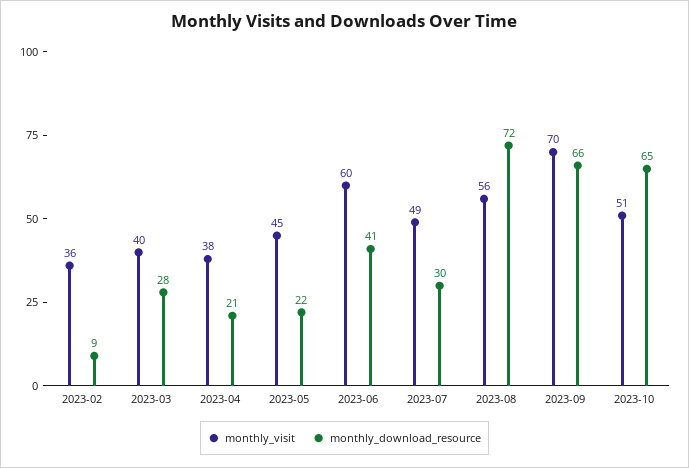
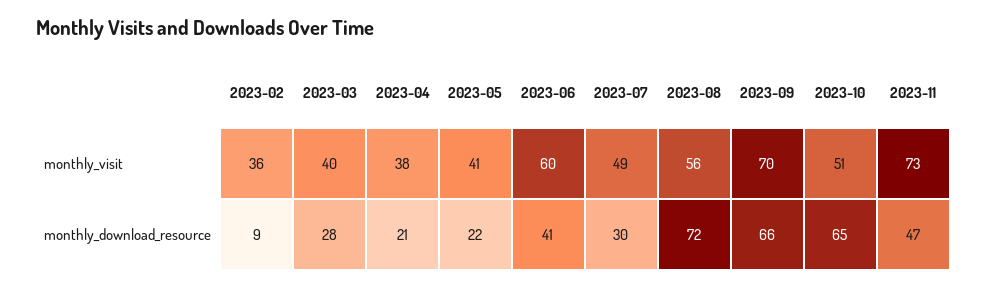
monthly_visit, 2023-05: 45 -> 41
monthly_visit, 2023-11: none -> 73
monthly_download_resource, 2023-11: none -> 47

